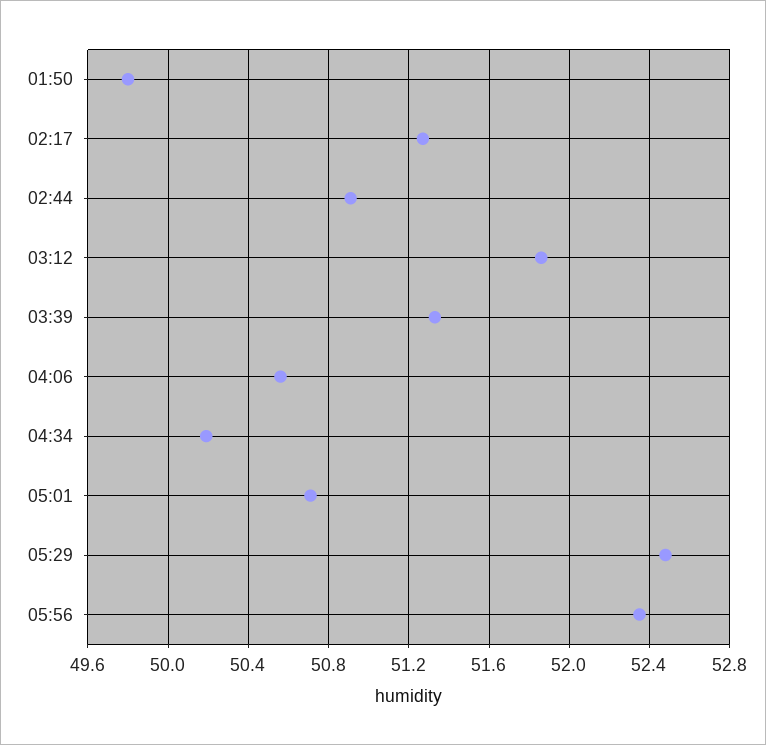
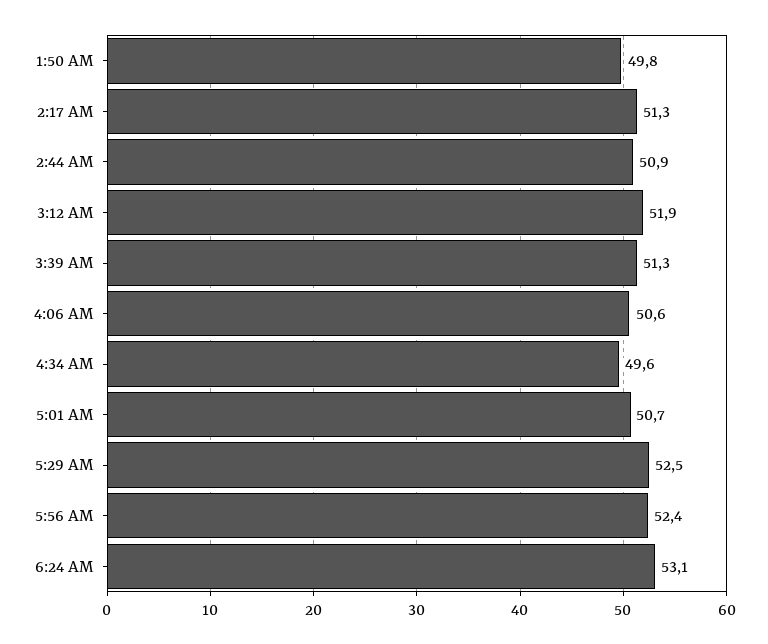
04:34: 50.2 -> 49.6
6:24 AM: none -> 53.1

